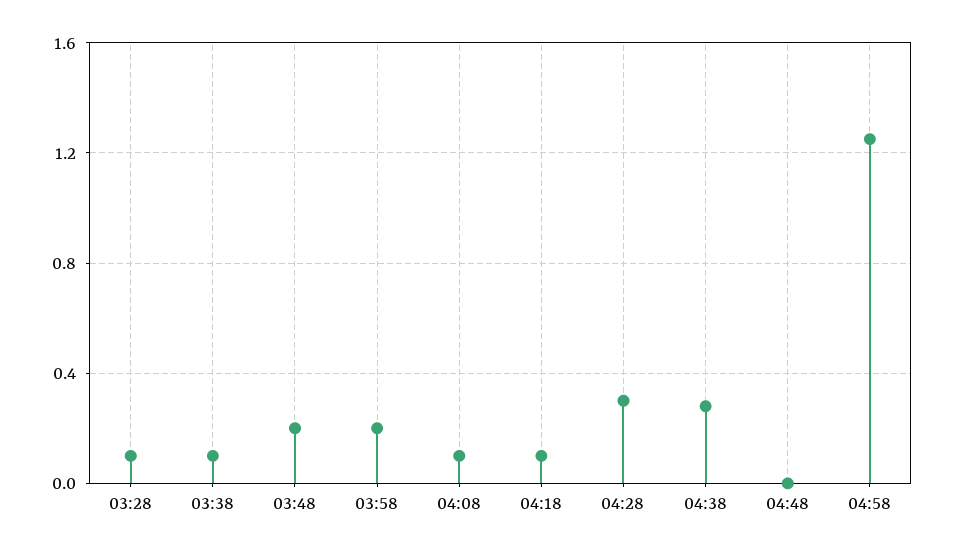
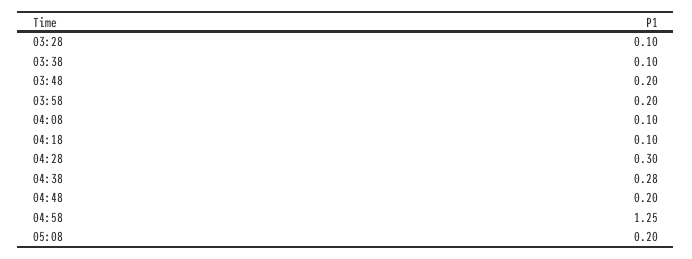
04:48: 0 -> 0.2
05:08: none -> 0.2

